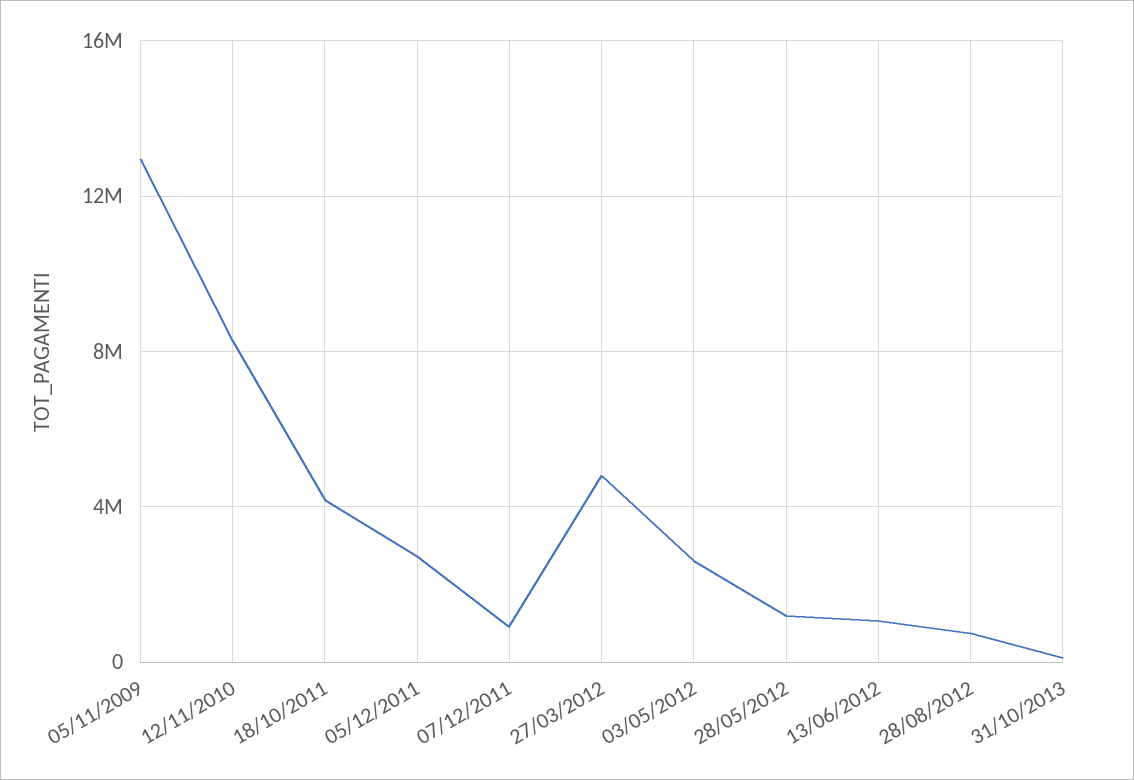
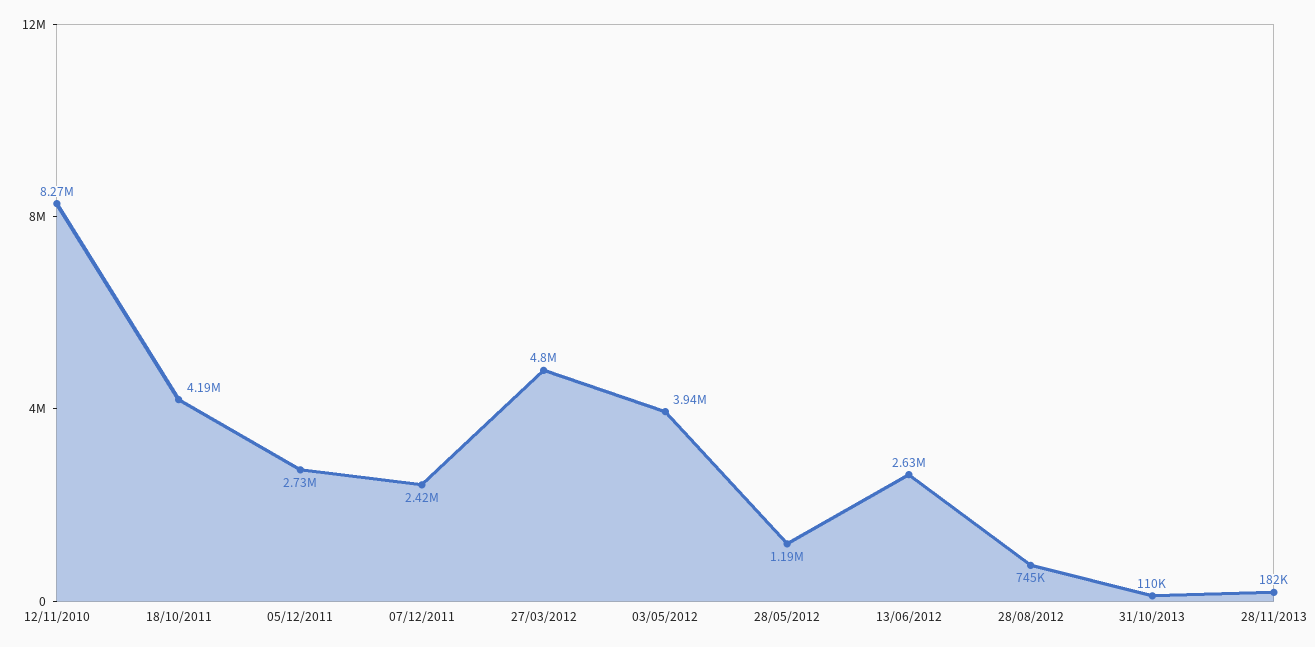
05/11/2009: 13000000 -> none
07/12/2011: 1000000 -> 2420000
03/05/2012: 2500000 -> 3940000
13/06/2012: 1000000 -> 2630000
28/11/2013: none -> 182000

